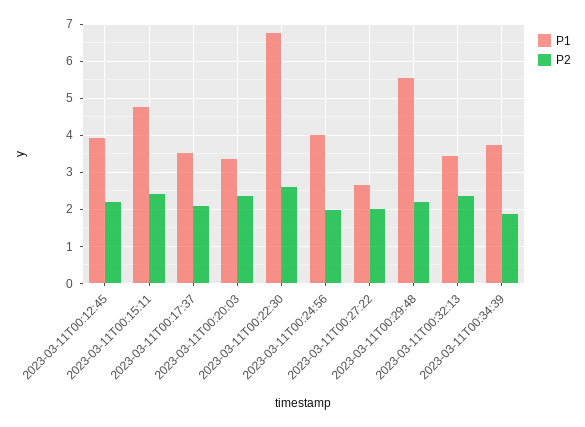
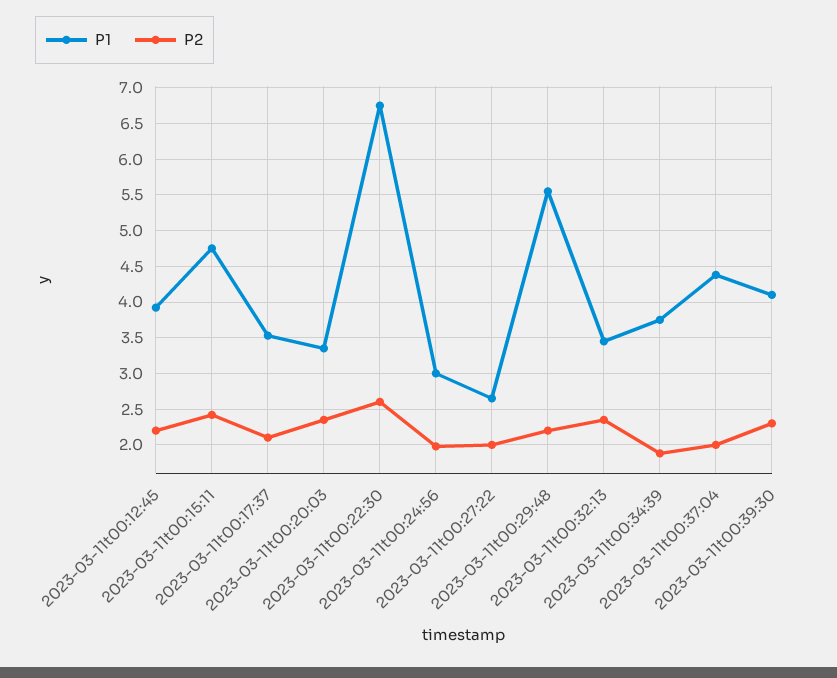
P1, 2023-03-11T00:24:56: 4 -> 3
P1, 2023-03-11t00:37:04: none -> 4.4
P2, 2023-03-11t00:37:04: none -> 2
P1, 2023-03-11t00:39:30: none -> 4.1
P2, 2023-03-11t00:39:30: none -> 2.3

